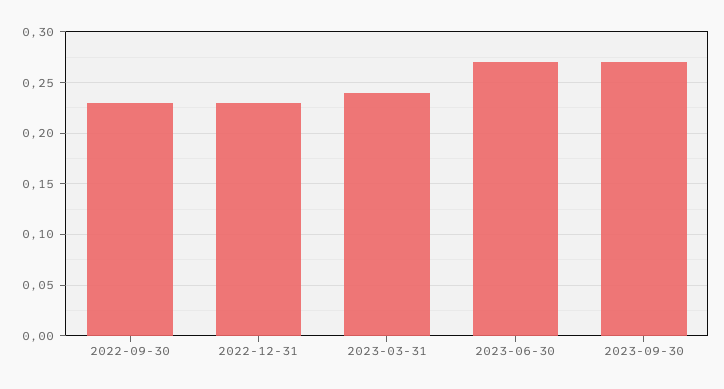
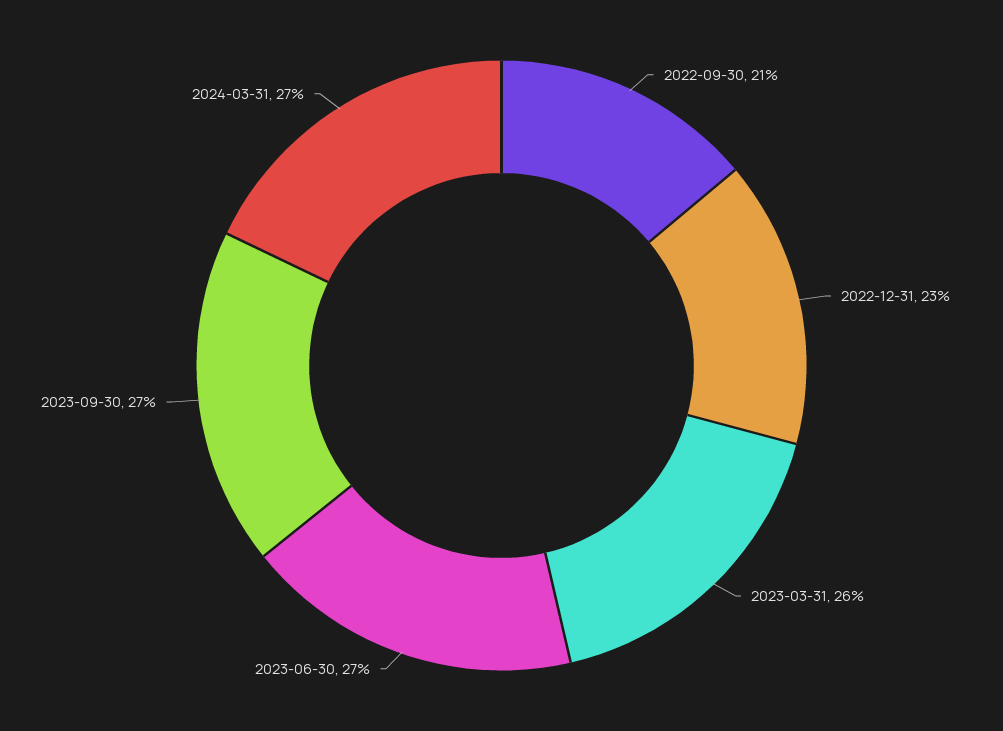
2022-09-30: 0.23 -> 0.21
2023-03-31: 0.24 -> 0.26
2024-03-31: none -> 0.27

